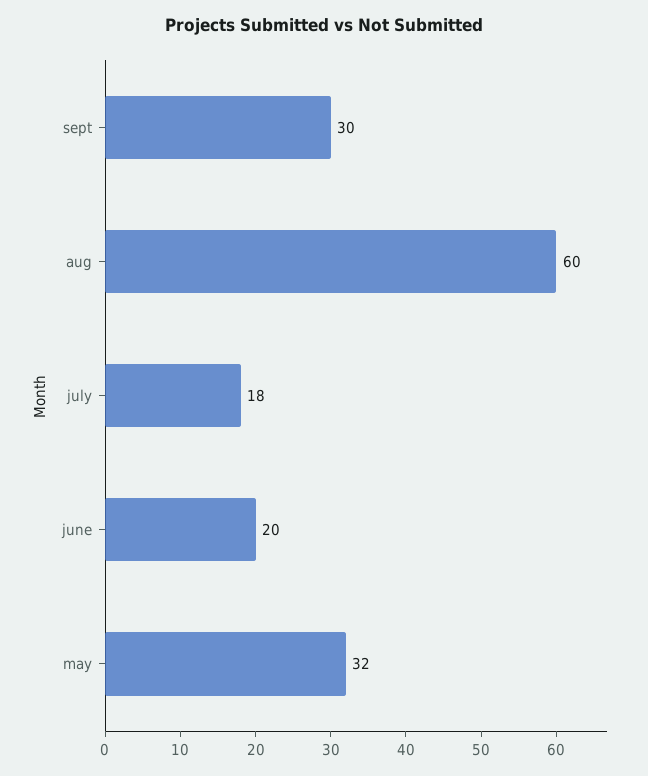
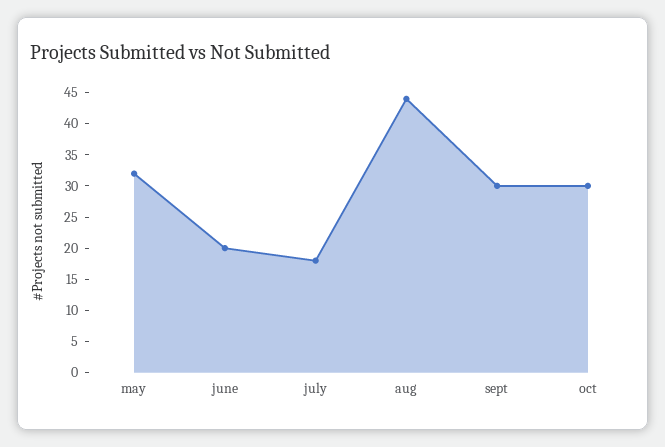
aug: 60 -> 45
oct: none -> 30

